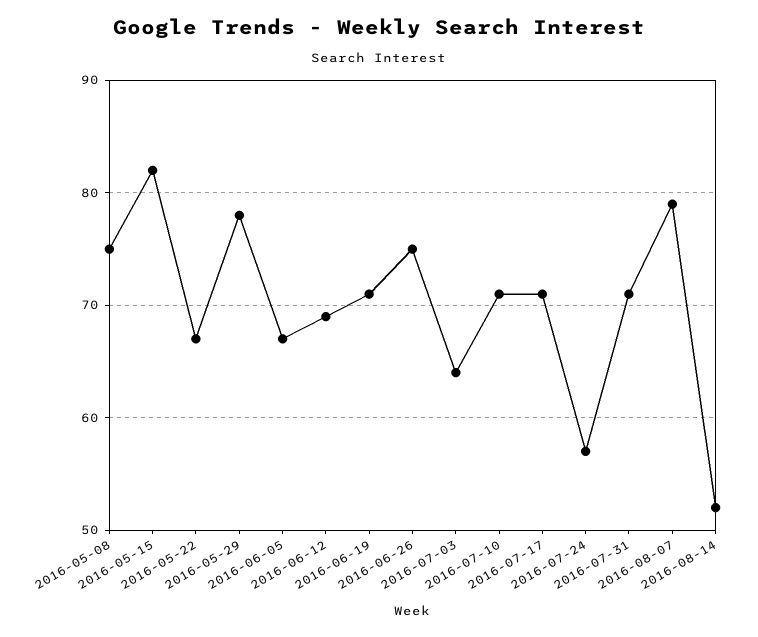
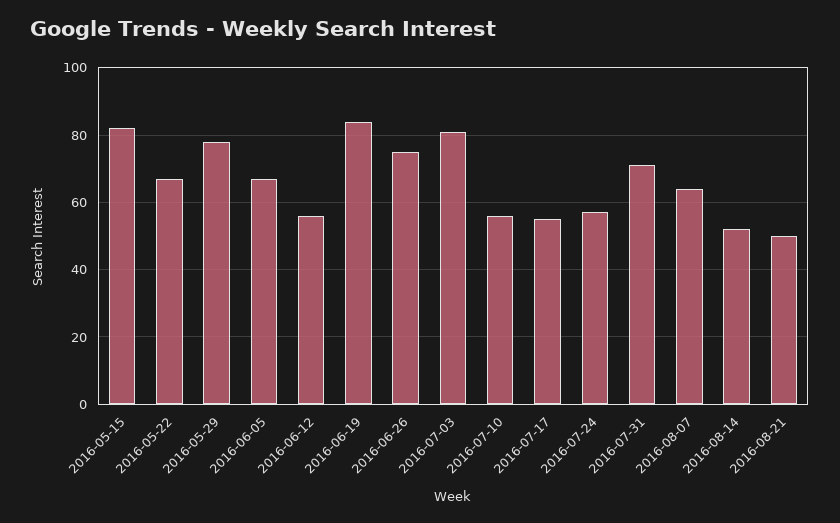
2016-05-08: 75 -> none
2016-06-12: 69 -> 55
2016-06-19: 71 -> 85
2016-07-03: 64 -> 80
2016-07-10: 71 -> 55
2016-07-17: 71 -> 55
2016-08-07: 79 -> 65
2016-08-21: none -> 50

